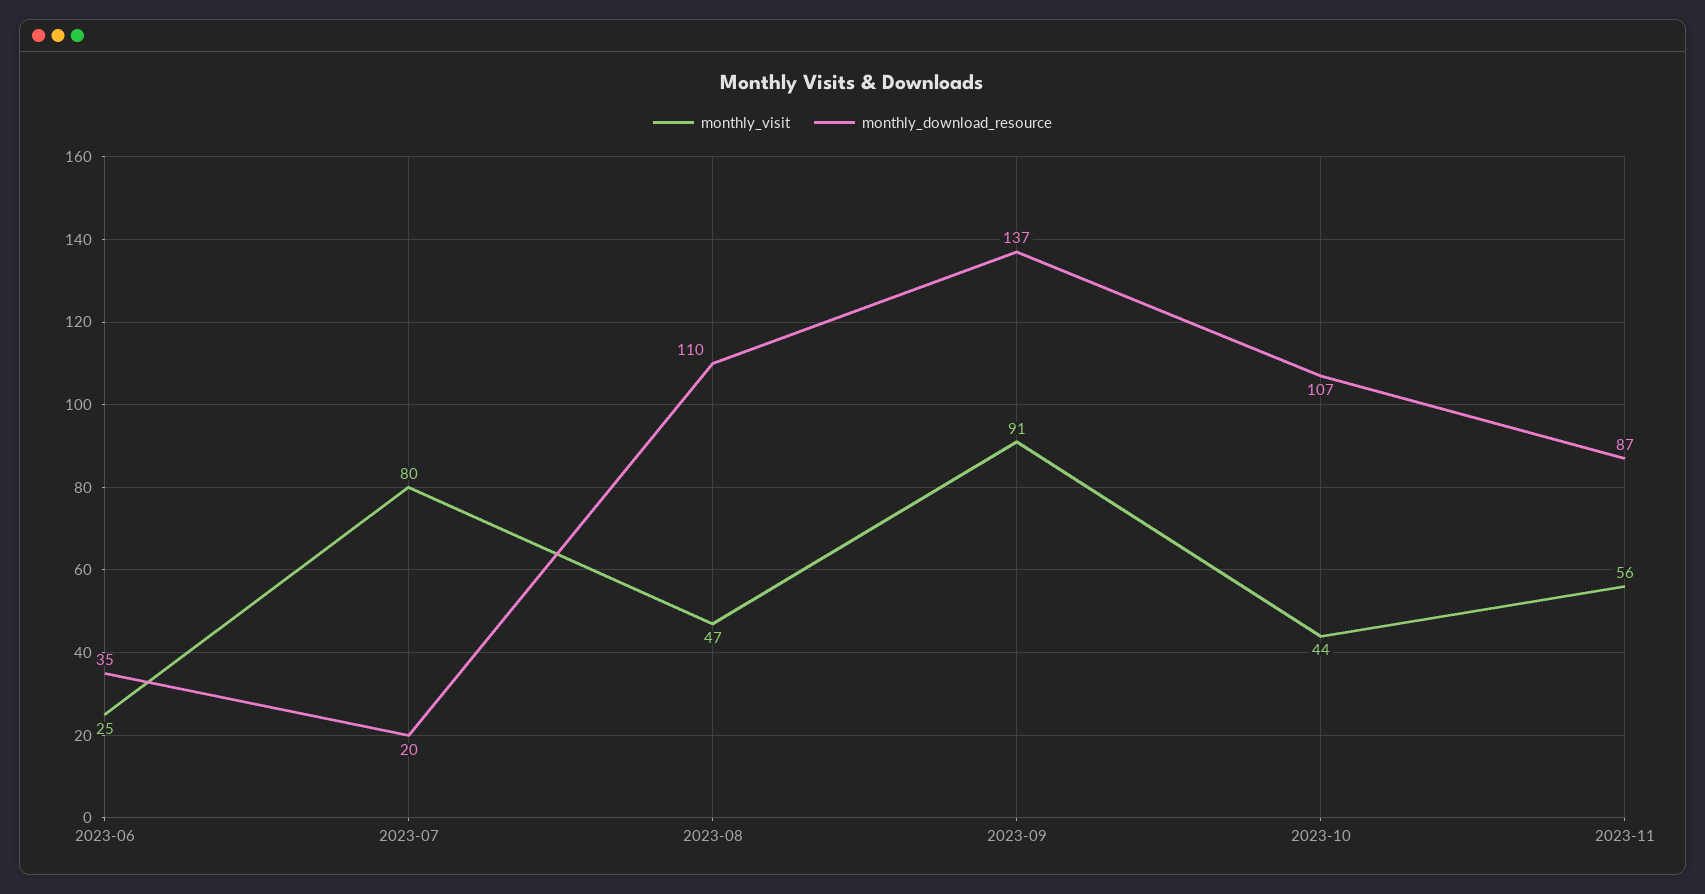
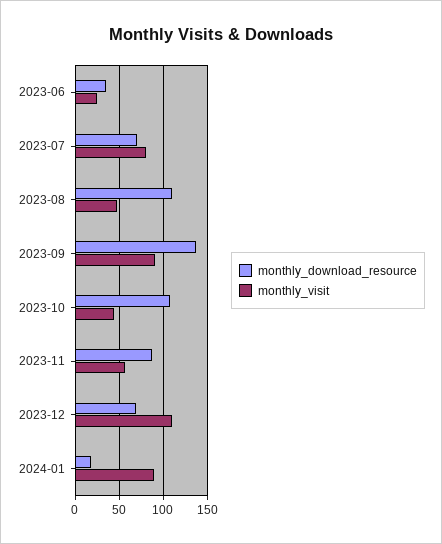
monthly_download_resource, 2023-07: 20 -> 70
monthly_download_resource, 2023-12: none -> 70
monthly_visit, 2023-12: none -> 110
monthly_download_resource, 2024-01: none -> 20
monthly_visit, 2024-01: none -> 90

